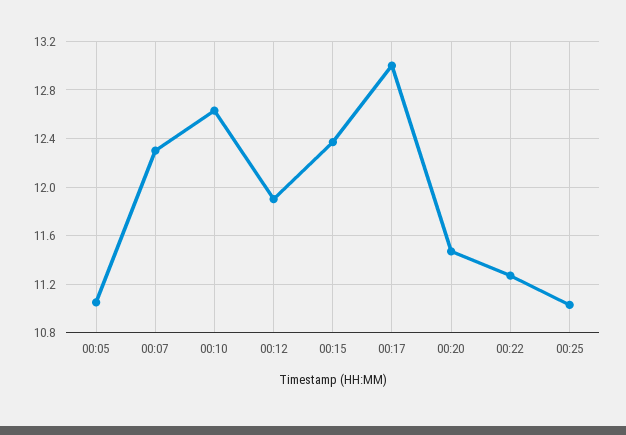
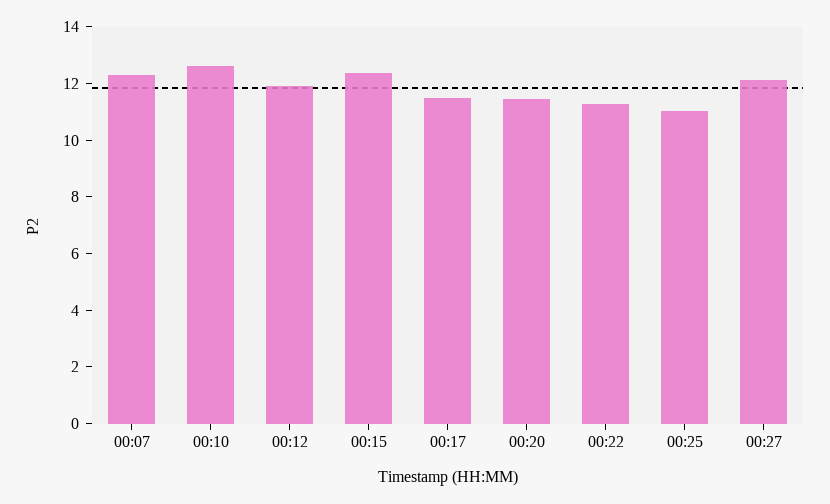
00:05: 11.05 -> none
00:17: 13 -> 11.5
00:27: none -> 12

